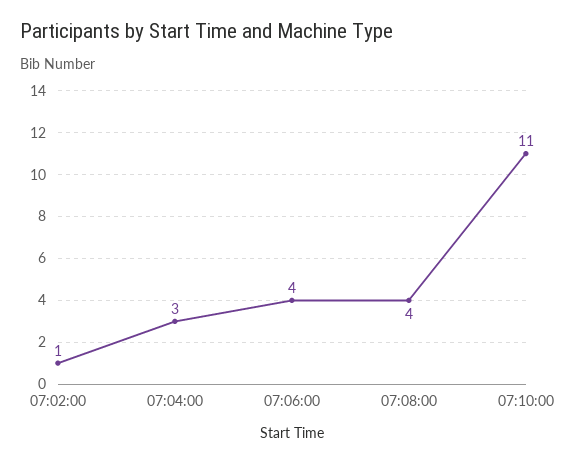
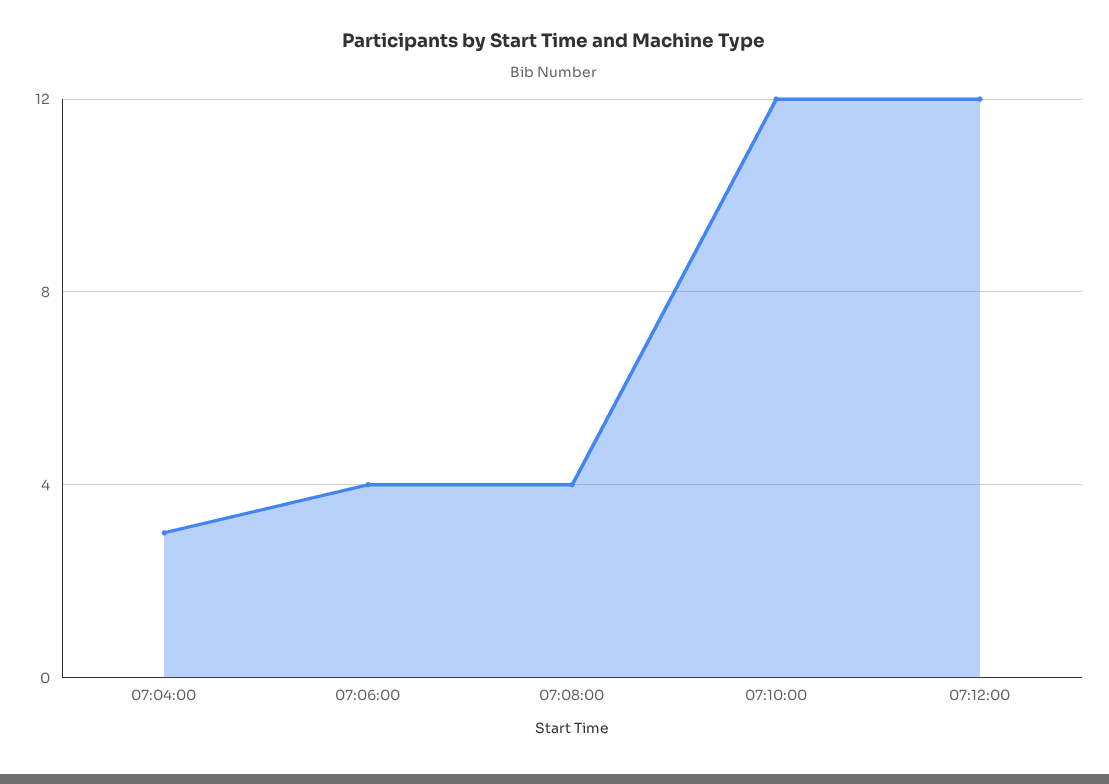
07:02:00: 1 -> none
07:10:00: 11 -> 12
07:12:00: none -> 12

